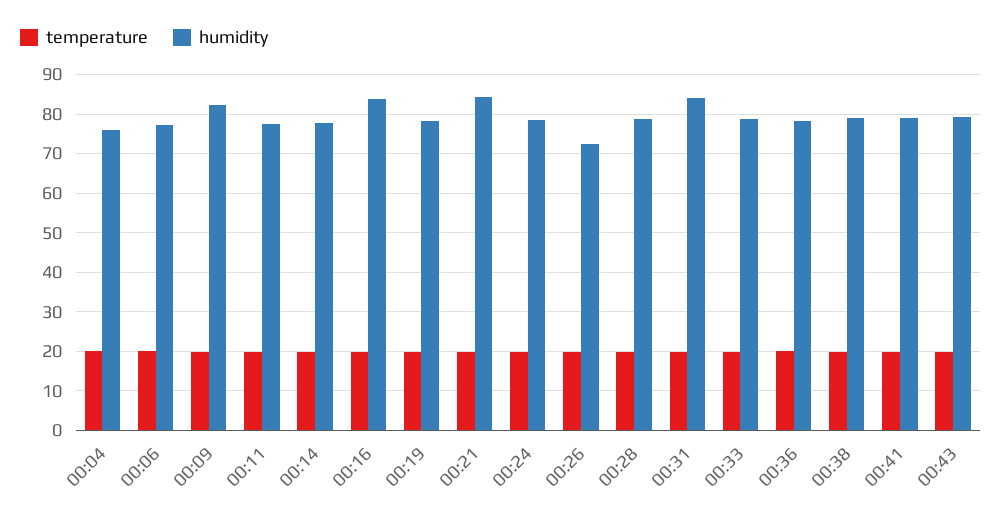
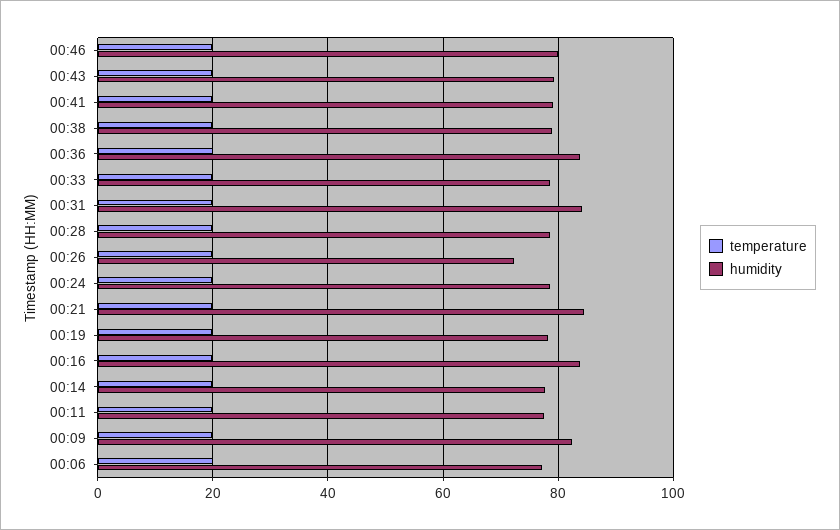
temperature, 00:04: 20 -> none
humidity, 00:04: 76 -> none
humidity, 00:36: 78 -> 84
temperature, 00:46: none -> 20
humidity, 00:46: none -> 80

